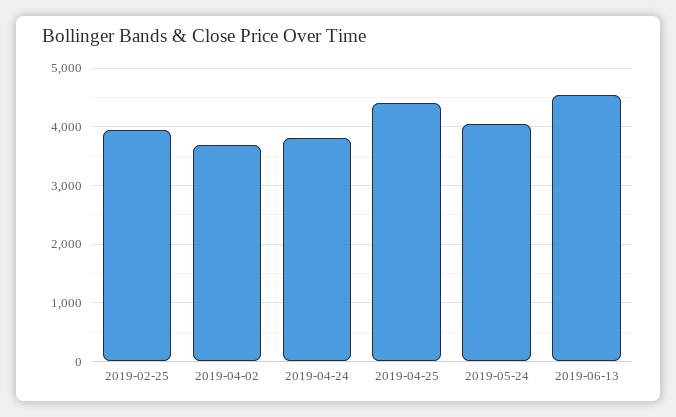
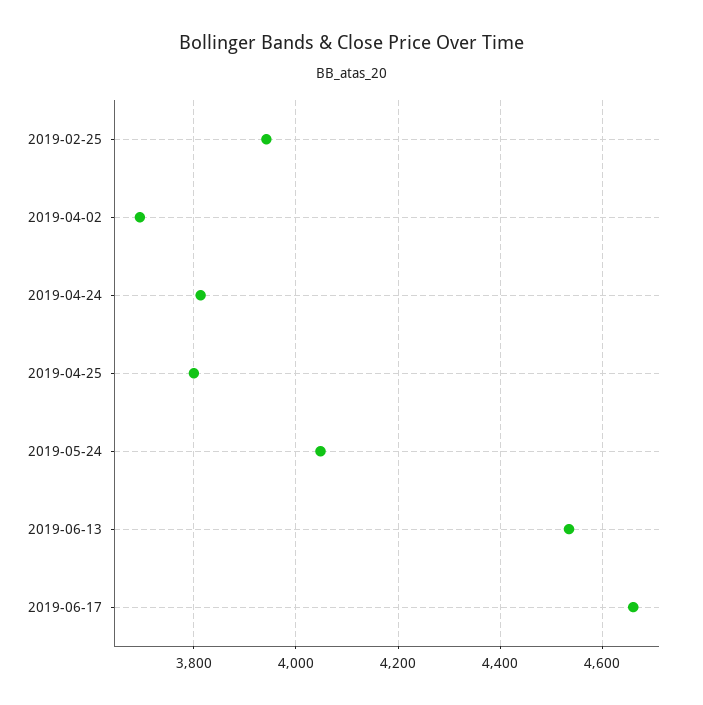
2019-04-25: 4400 -> 3800
2019-06-17: none -> 4660

